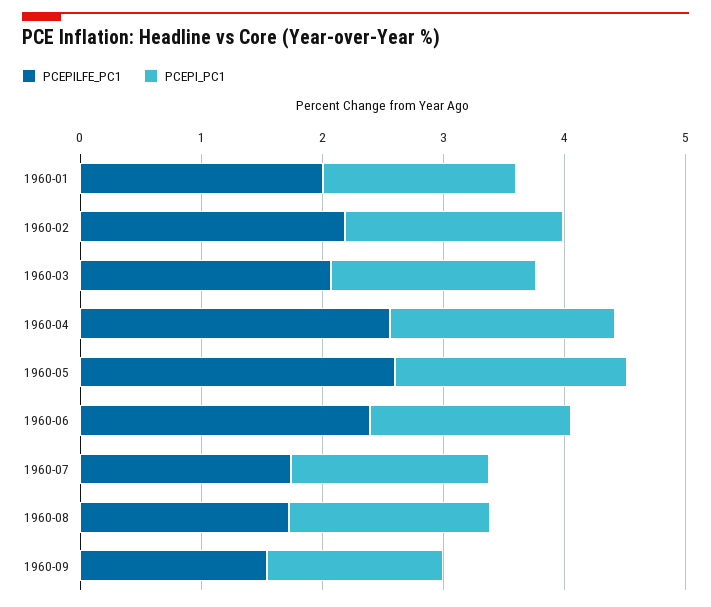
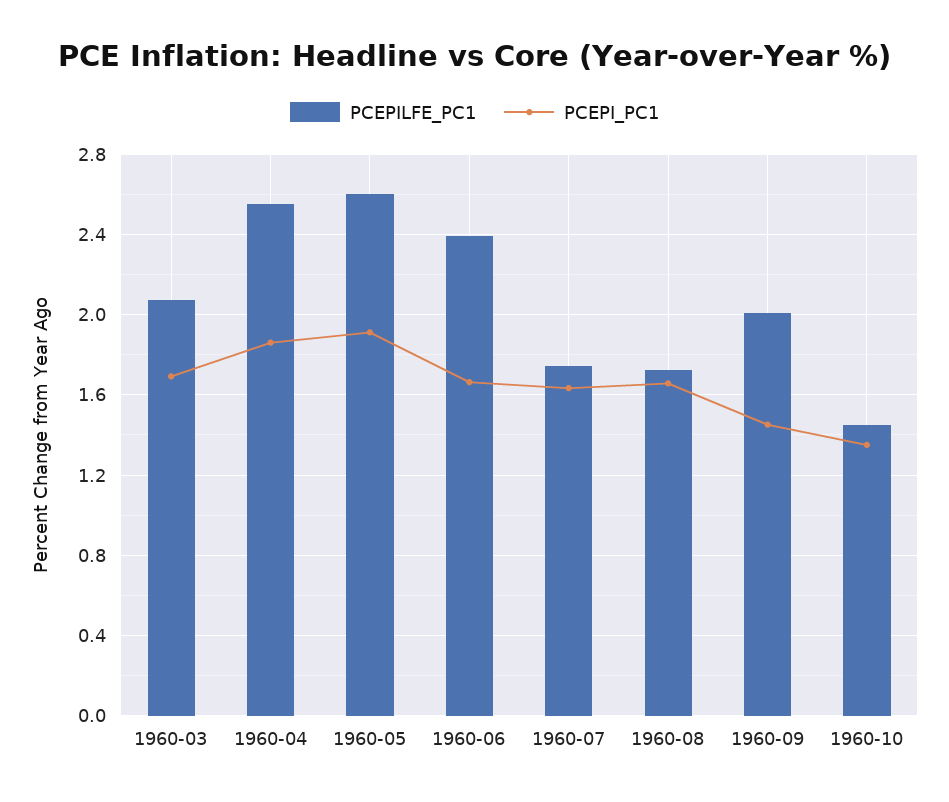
PCEPILFE_PC1, 1960-01: 2 -> none
PCEPI_PC1, 1960-01: 1.6 -> none
PCEPILFE_PC1, 1960-02: 2.2 -> none
PCEPI_PC1, 1960-02: 1.8 -> none
PCEPILFE_PC1, 1960-09: 1.6 -> 2
PCEPILFE_PC1, 1960-10: none -> 1.45
PCEPI_PC1, 1960-10: none -> 1.35

